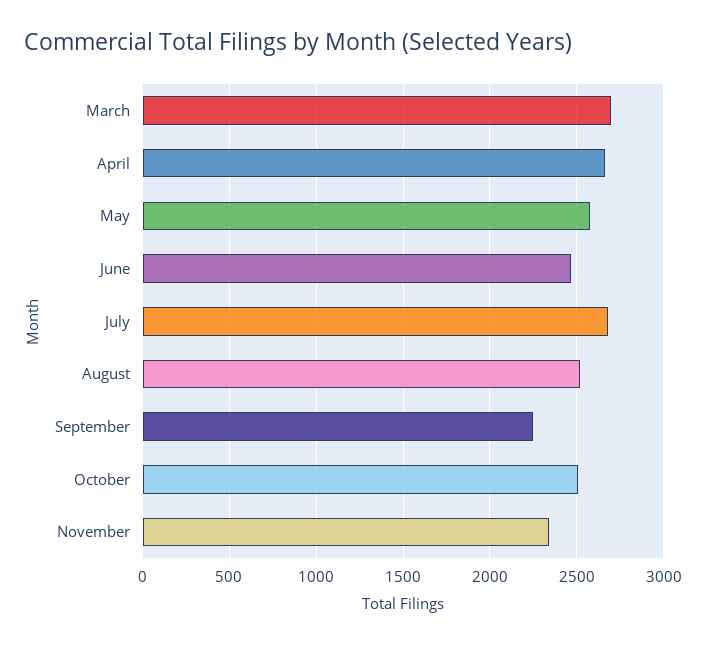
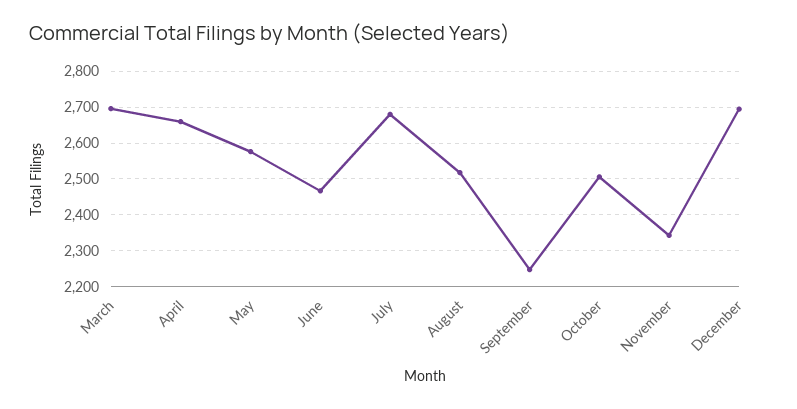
December: none -> 2700

